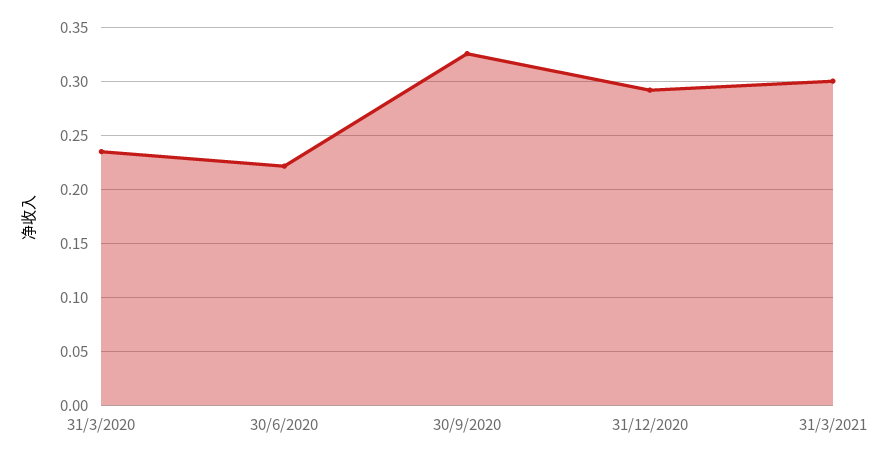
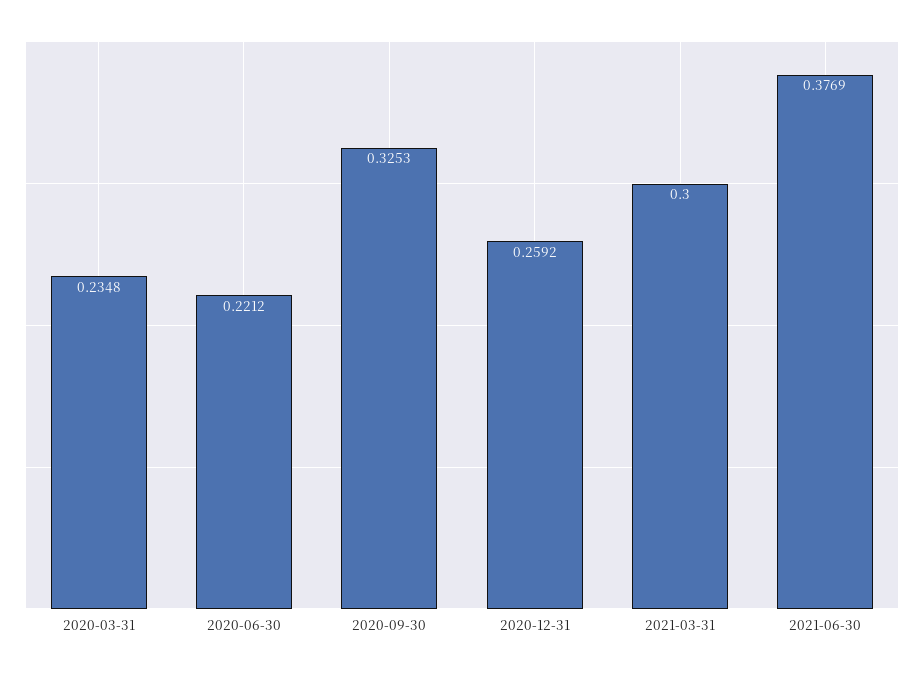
31/12/2020: 0.29 -> 0.2592
2021-06-30: none -> 0.3769

